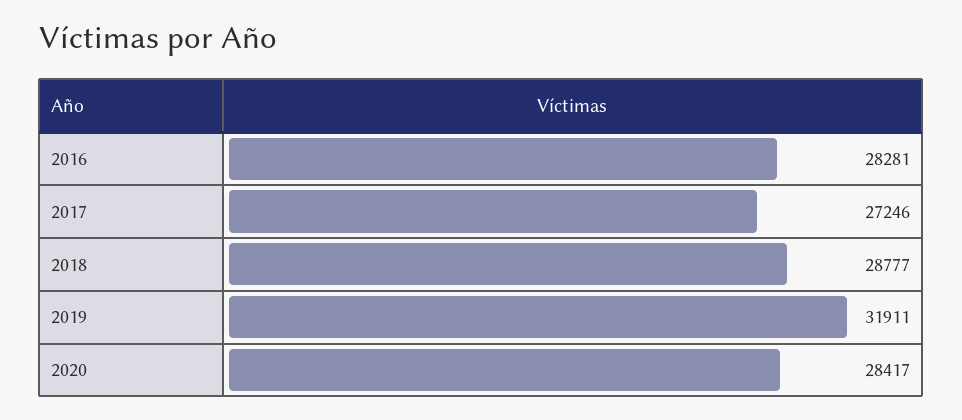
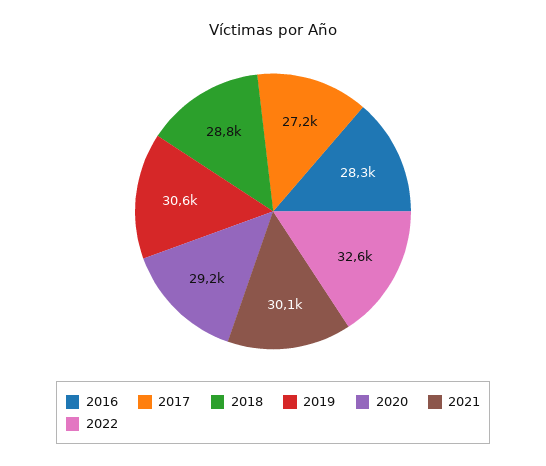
2019: 31911 -> 30600
2020: 28417 -> 29200
2021: none -> 30100
2022: none -> 32600

